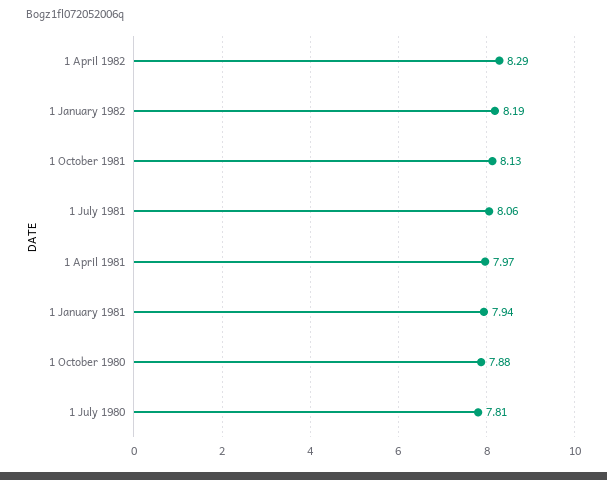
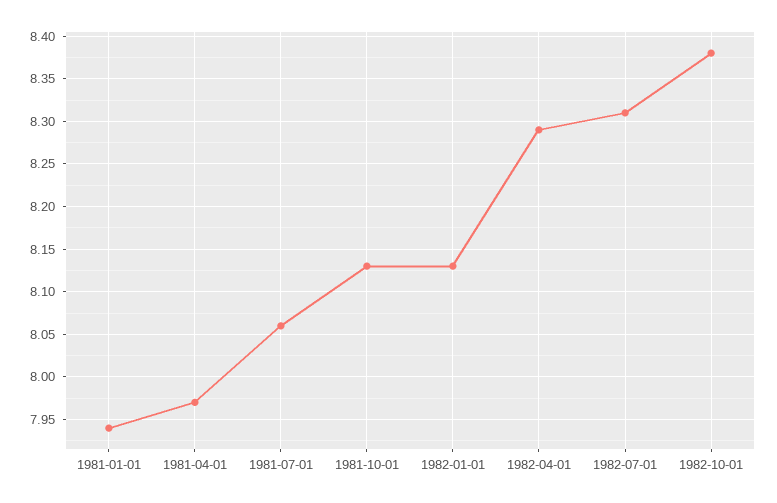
1 January 1982: 8.19 -> 8.13
1 October 1980: 7.88 -> none
1 July 1980: 7.81 -> none
1982-07-01: none -> 8.31
1982-10-01: none -> 8.38

